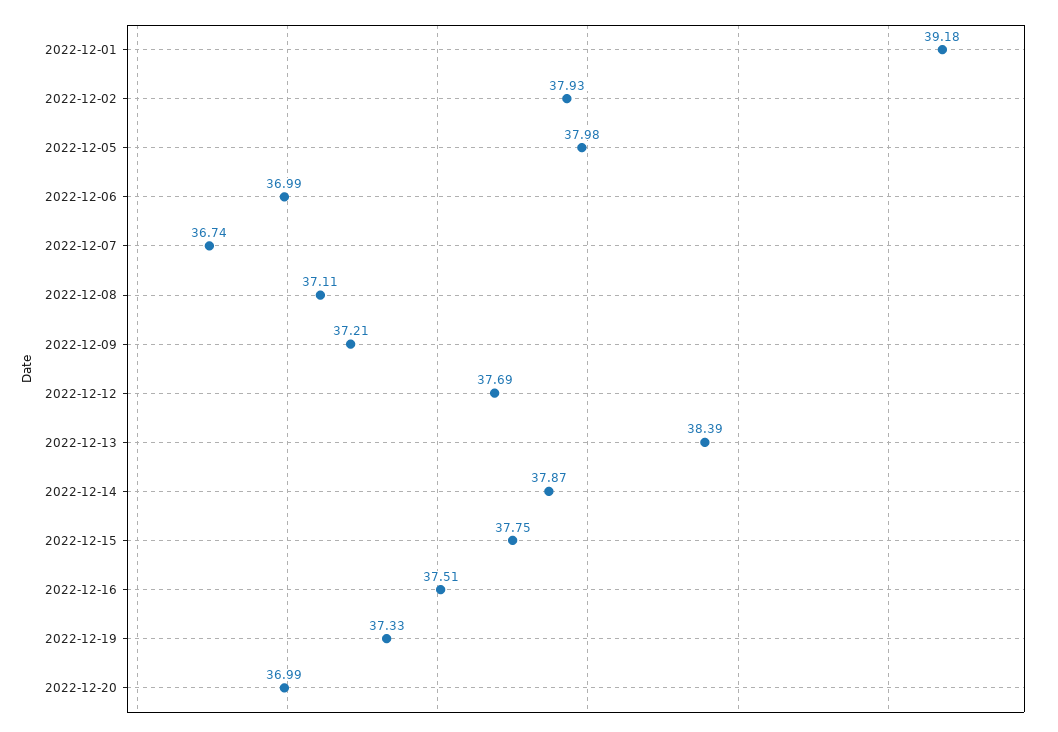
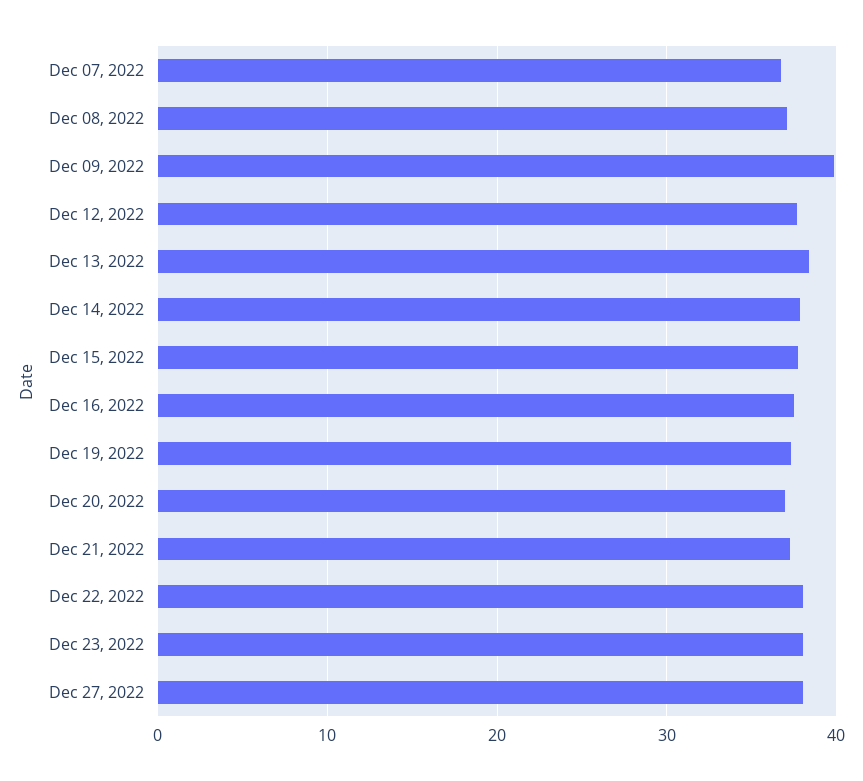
2022-12-01: 39.18 -> none
2022-12-02: 37.93 -> none
2022-12-05: 37.98 -> none
2022-12-06: 36.99 -> none
2022-12-09: 37.21 -> 40
Dec 21, 2022: none -> 37
Dec 22, 2022: none -> 38
Dec 23, 2022: none -> 38
Dec 27, 2022: none -> 38

